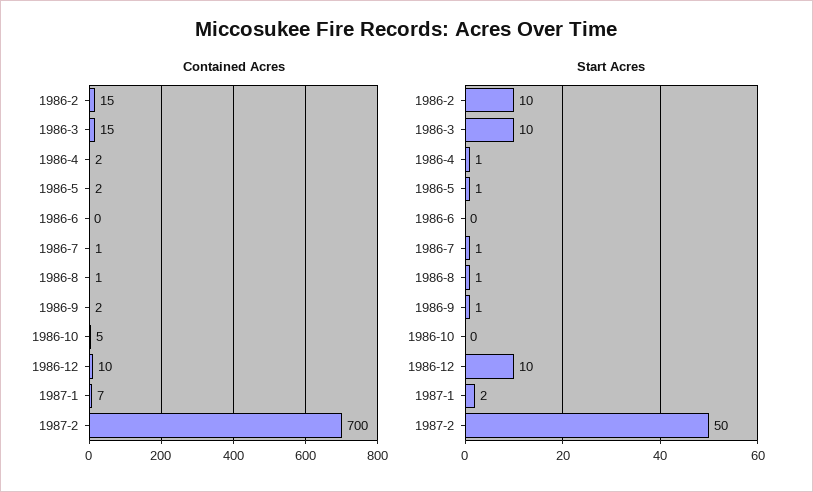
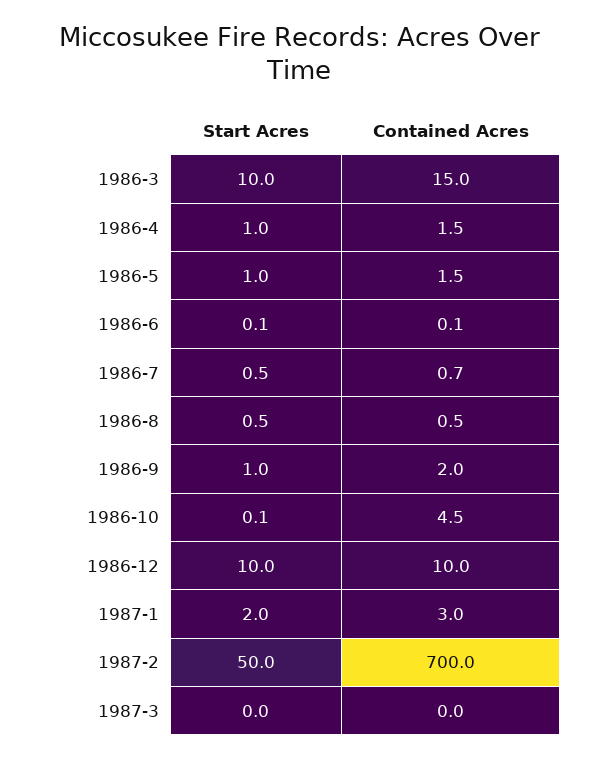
Contained Acres, 1986-2: 15 -> none
Contained Acres, 1987-1: 7 -> 3
Start Acres, 1986-2: 10 -> none
Start Acres, 1987-3: none -> 0
Contained Acres, 1987-3: none -> 0

